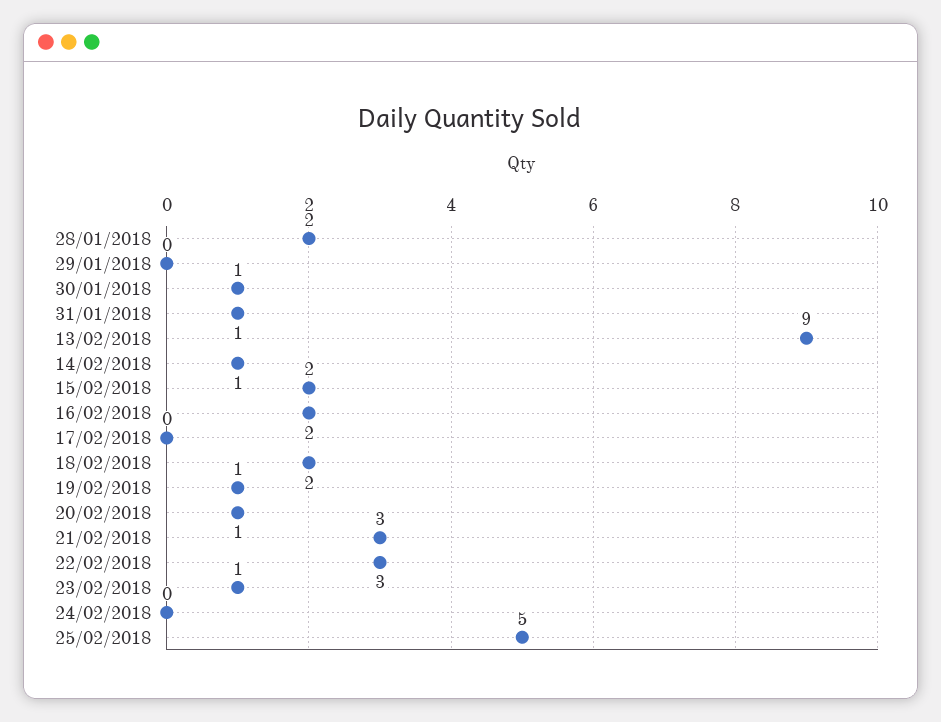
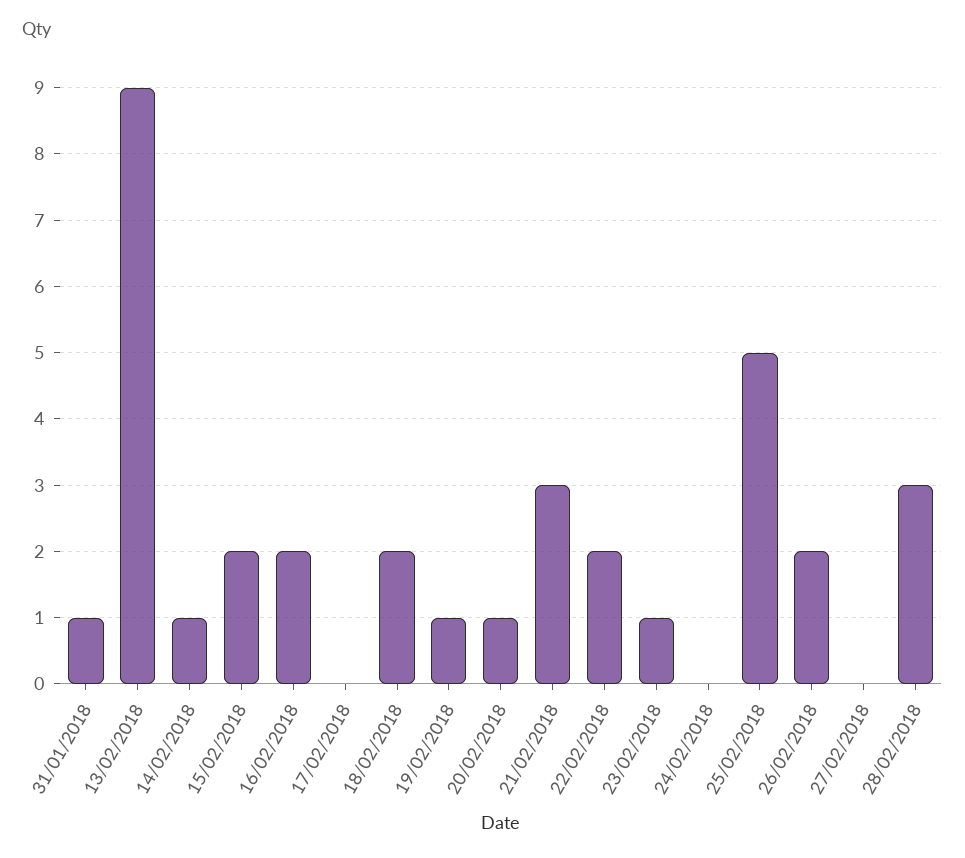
28/01/2018: 2 -> none
29/01/2018: 0 -> none
30/01/2018: 1 -> none
22/02/2018: 3 -> 2
26/02/2018: none -> 2
27/02/2018: none -> 0
28/02/2018: none -> 3

